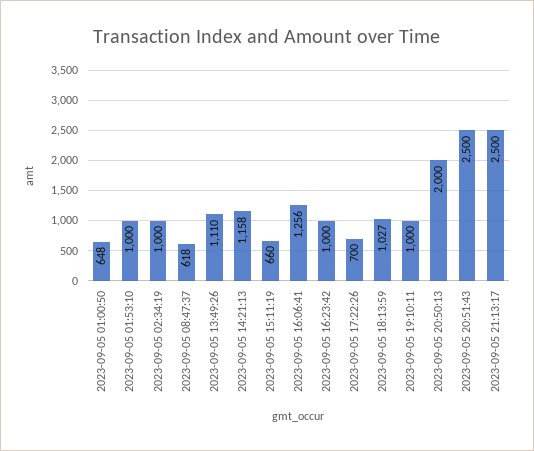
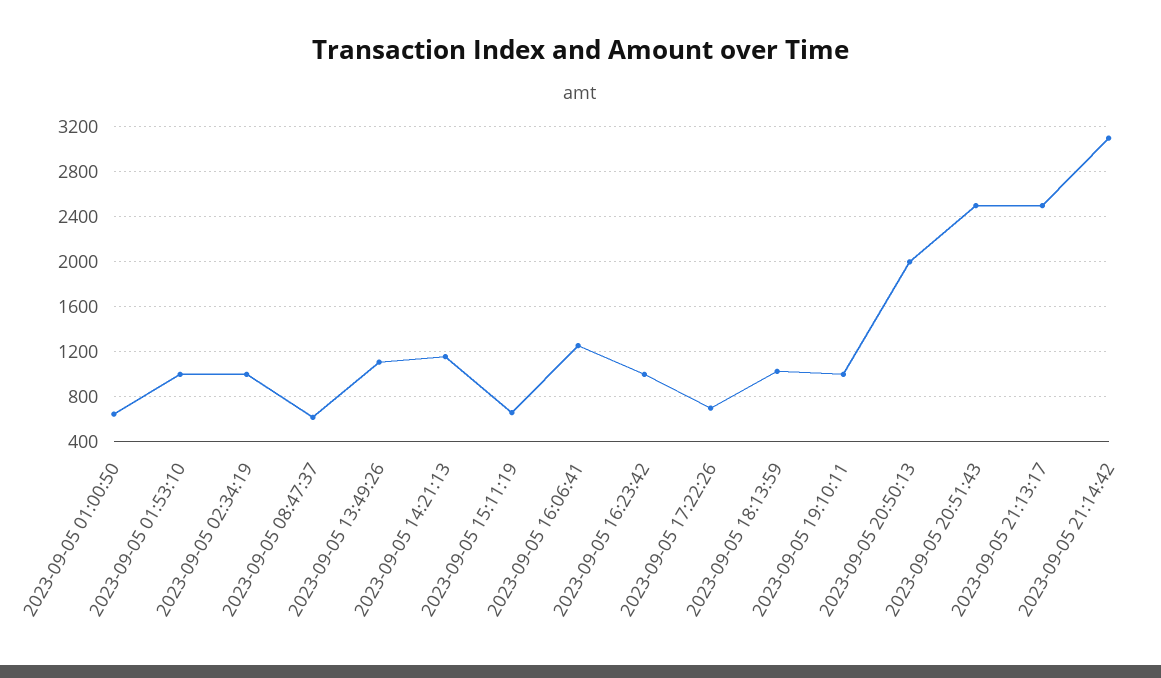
2023-09-05 21:14:42: none -> 3100

